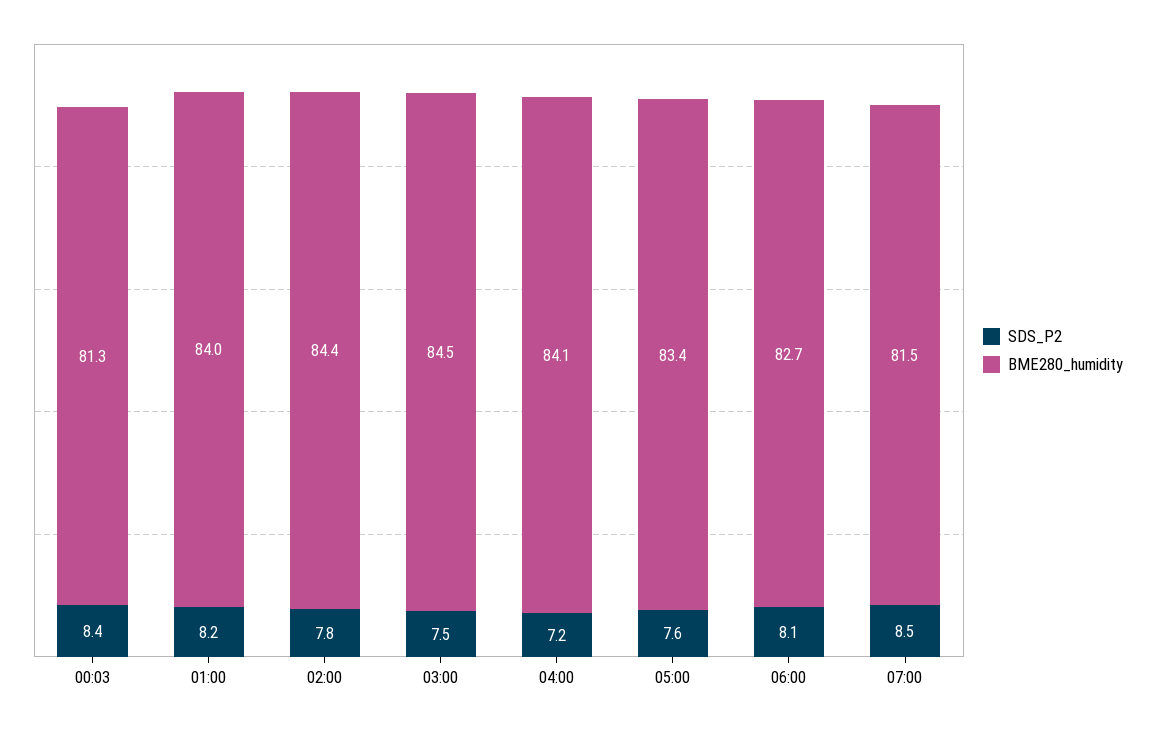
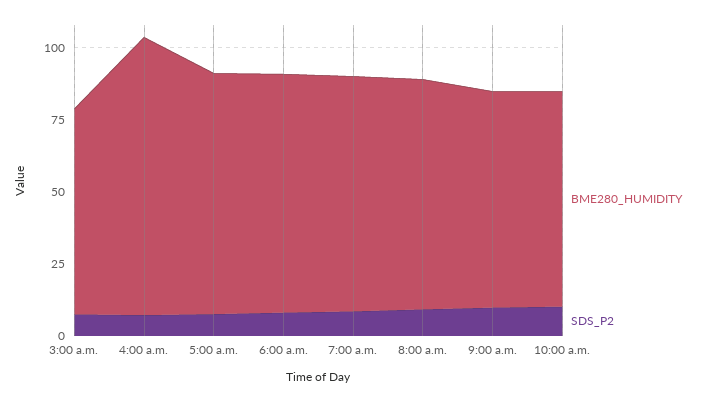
SDS_P2, 00:03: 8.4 -> none
BME280_humidity, 00:03: 81.3 -> none
SDS_P2, 01:00: 8.2 -> none
BME280_humidity, 01:00: 84 -> none
SDS_P2, 02:00: 7.8 -> none
BME280_humidity, 02:00: 84.4 -> none
BME280_humidity, 03:00: 84.5 -> 70
BME280_humidity, 04:00: 84.1 -> 95
BME280_humidity, 8:00 a.m.: none -> 80
SDS_P2, 8:00 a.m.: none -> 10
BME280_humidity, 9:00 a.m.: none -> 75
SDS_P2, 9:00 a.m.: none -> 10
BME280_humidity, 10:00 a.m.: none -> 75
SDS_P2, 10:00 a.m.: none -> 10

